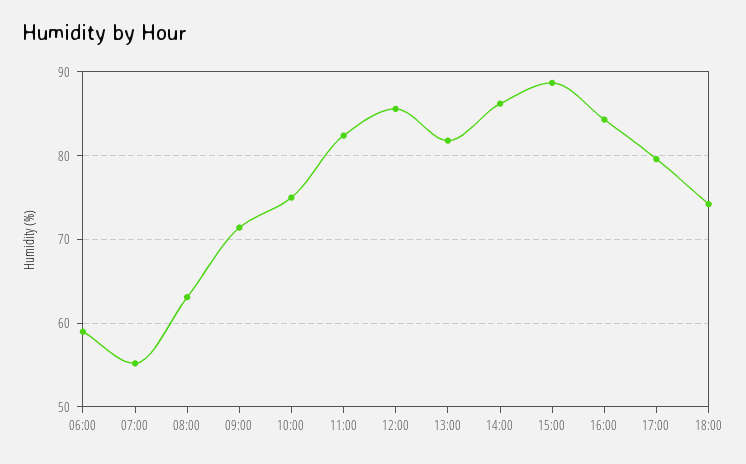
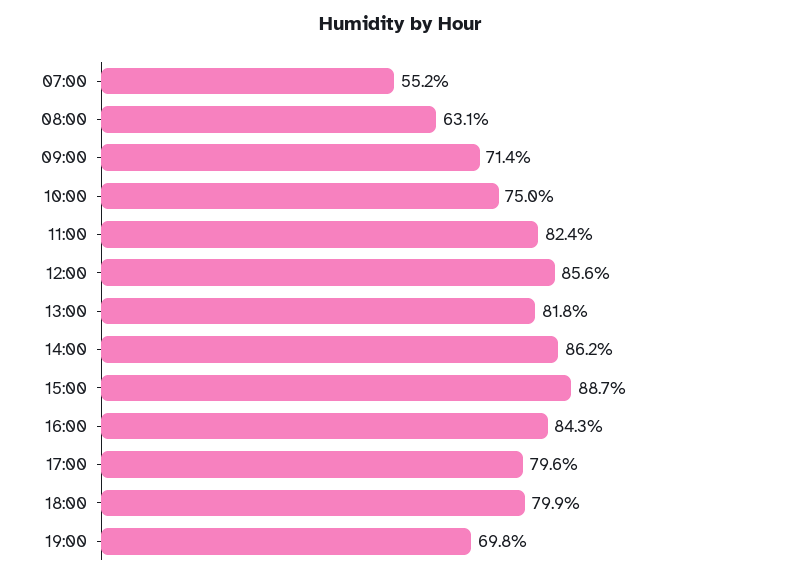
06:00: 59 -> none
18:00: 74 -> 79.9
19:00: none -> 69.8

